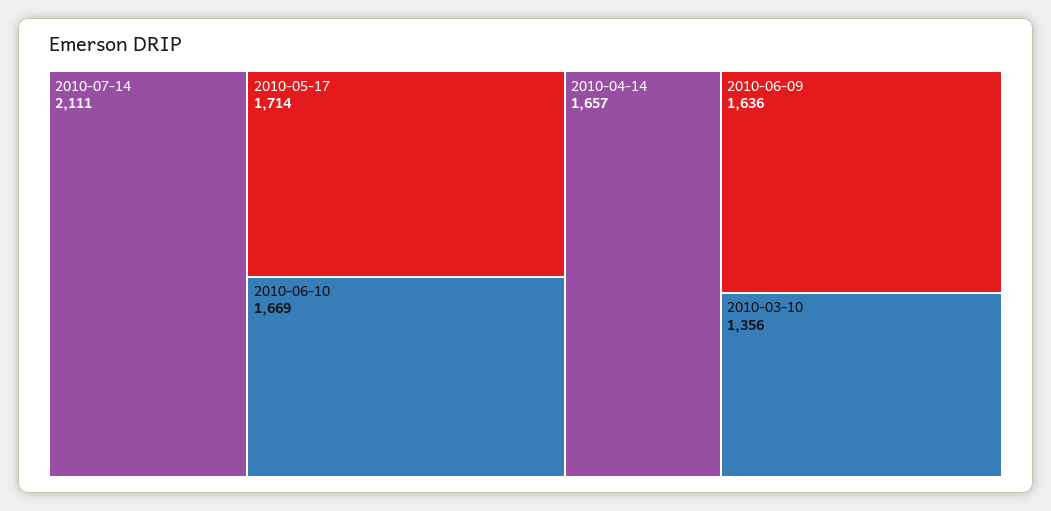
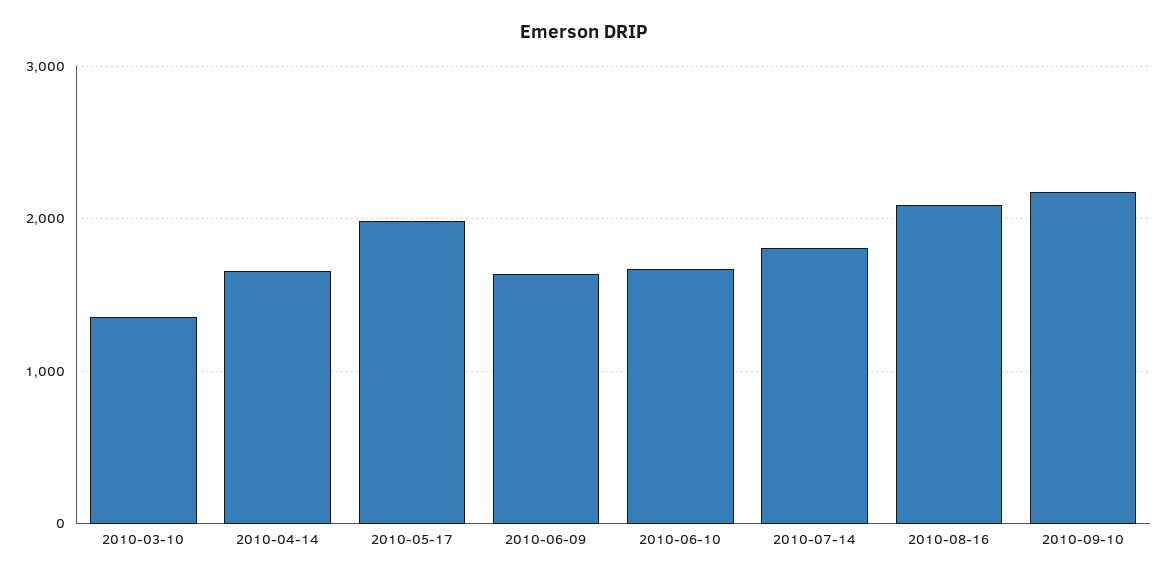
2010-07-14: 2111 -> 1800
2010-05-17: 1714 -> 2000
2010-08-16: none -> 2100
2010-09-10: none -> 2200

